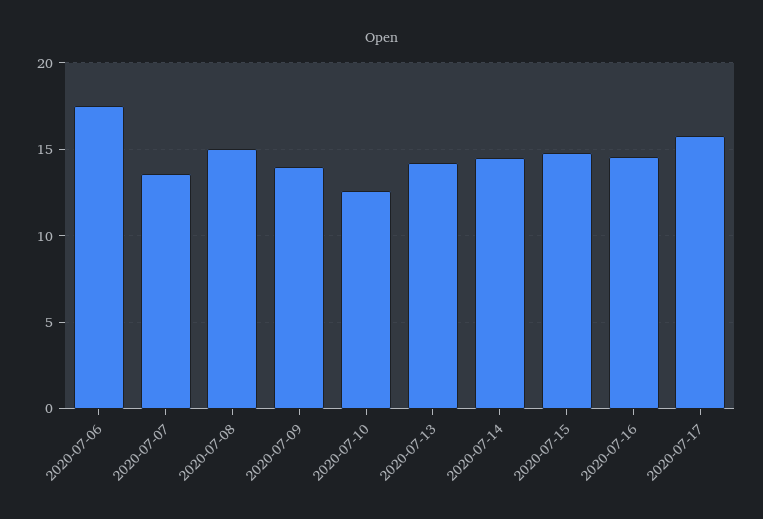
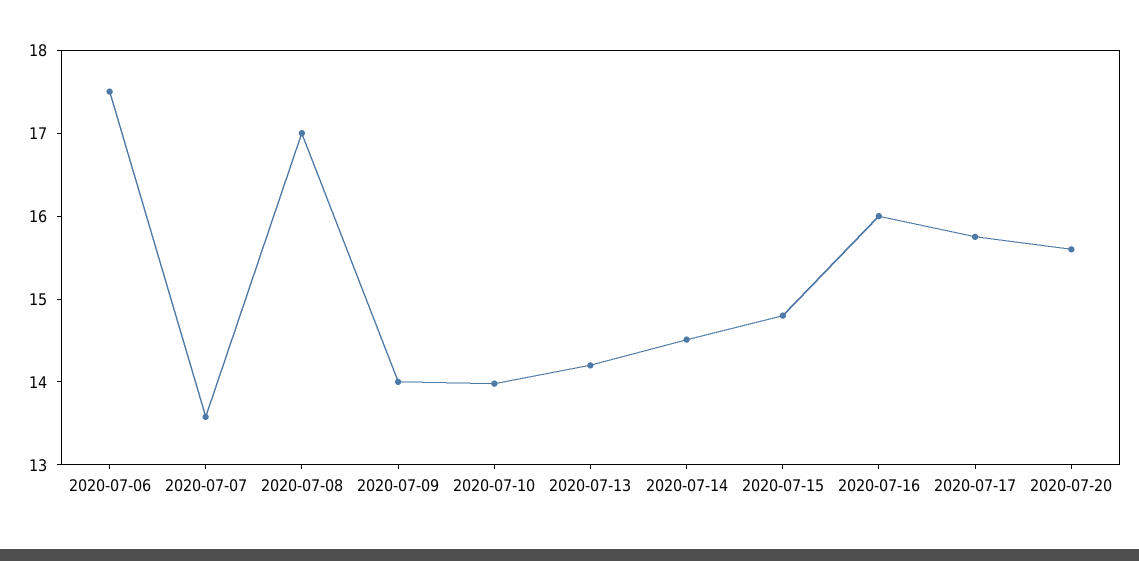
2020-07-08: 15 -> 17
2020-07-10: 12.5 -> 14
2020-07-16: 14.5 -> 16
2020-07-20: none -> 15.6

